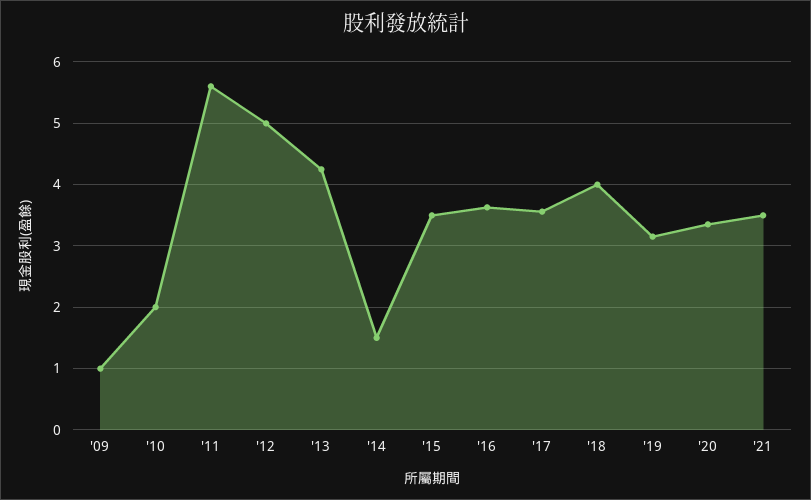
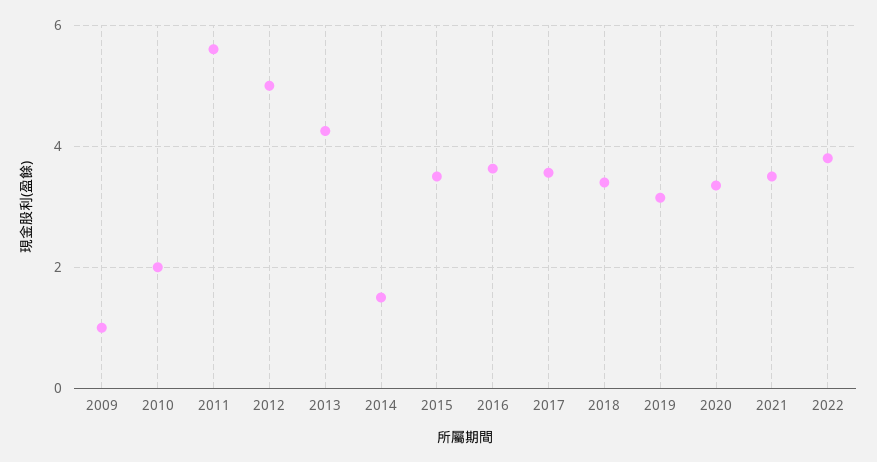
'18: 4 -> 3.4
2022: none -> 3.8

